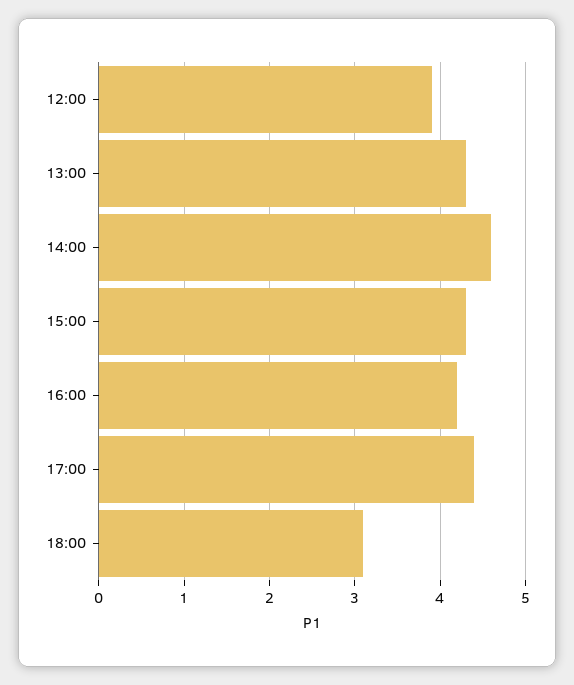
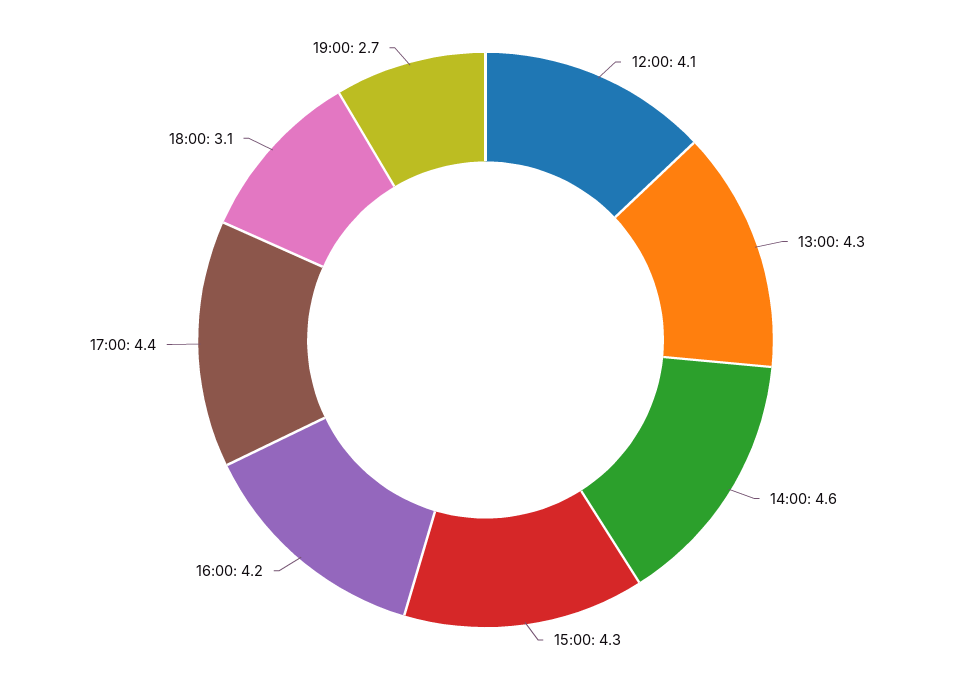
12:00: 3.9 -> 4.1
19:00: none -> 2.7

